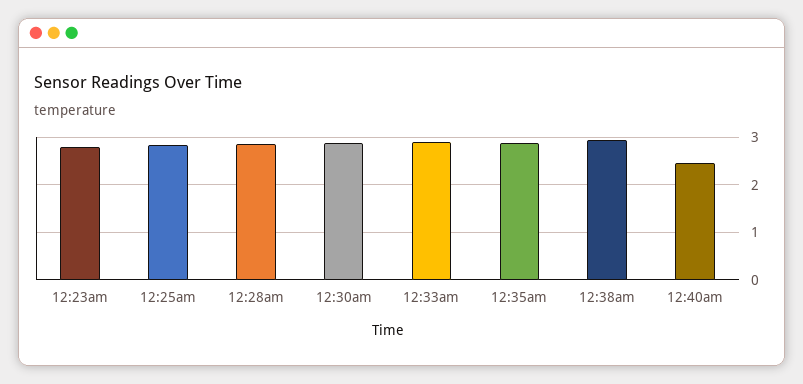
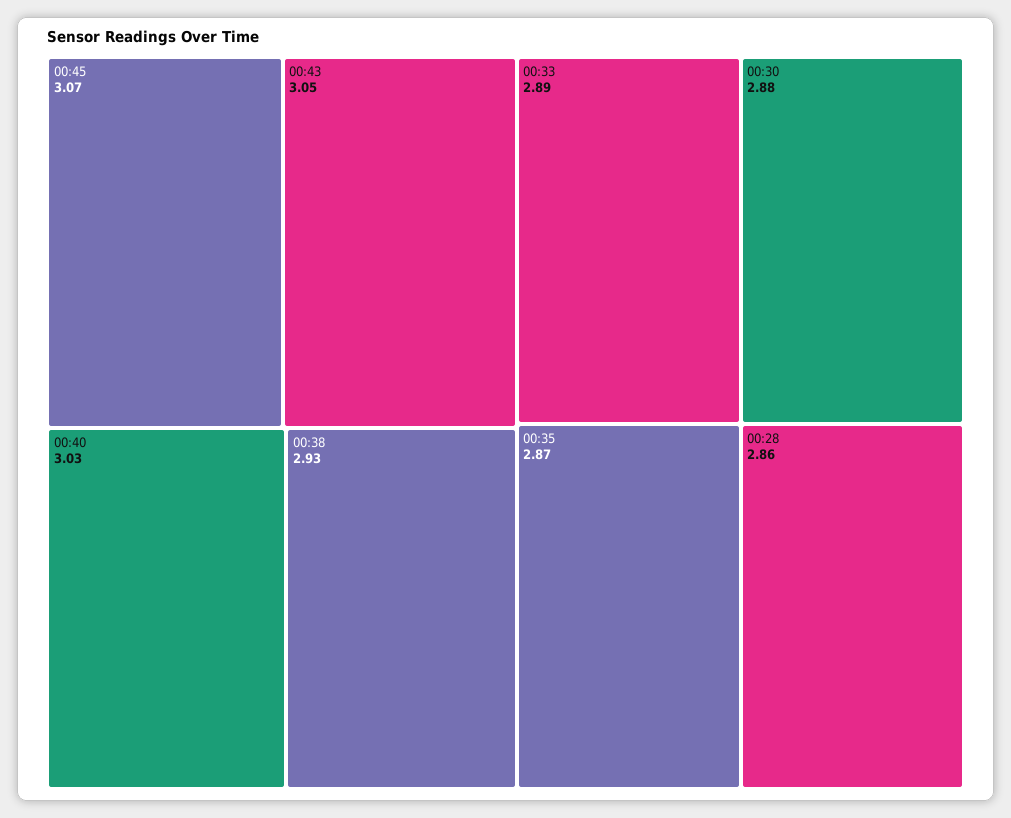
12:23am: 2.8 -> none
12:25am: 2.8 -> none
12:40am: 2.4 -> 3.03
00:45: none -> 3.07
00:43: none -> 3.05

